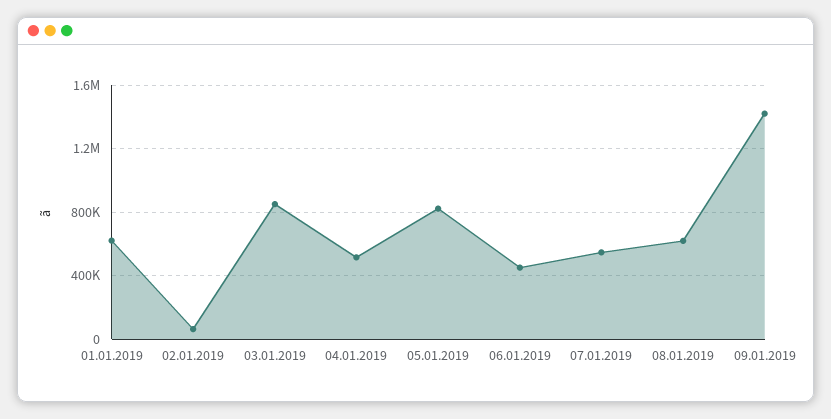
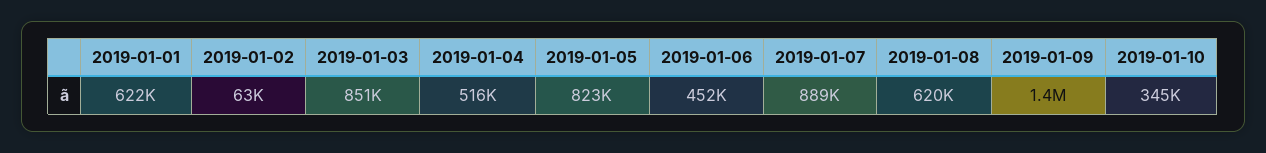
07.01.2019: 550000 -> 889000
2019-01-10: none -> 345000

